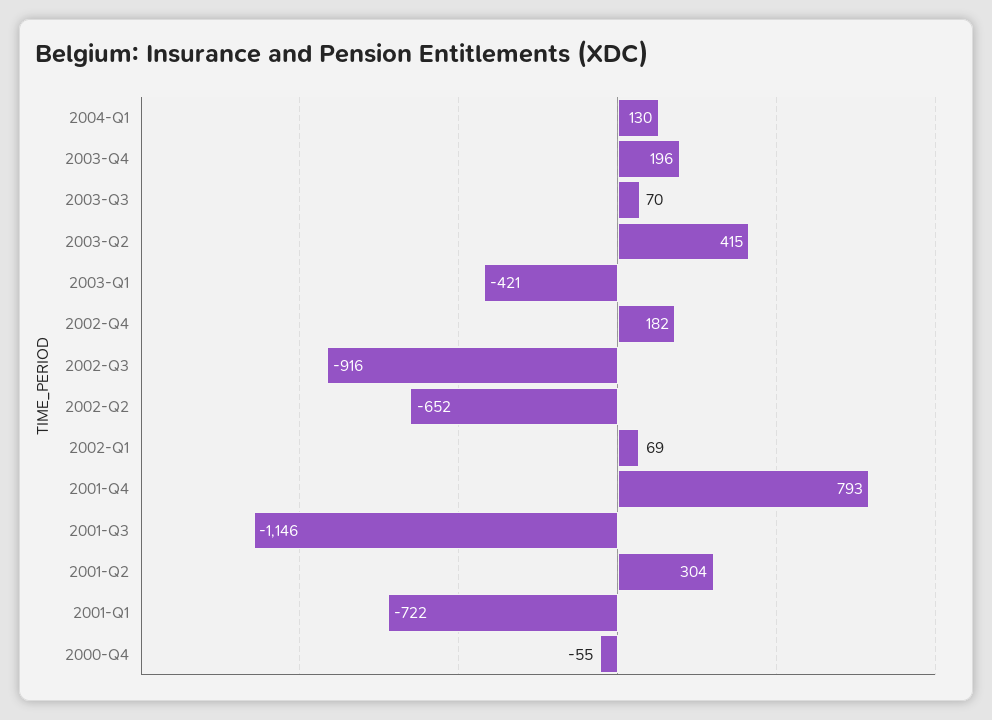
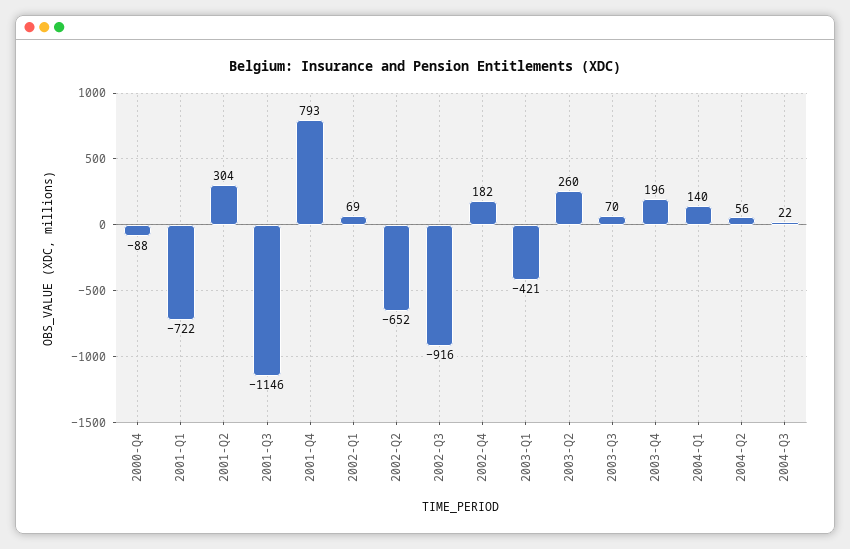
2004-Q1: 130 -> 140
2003-Q2: 415 -> 260
2000-Q4: -55 -> -88
2004-Q2: none -> 56
2004-Q3: none -> 22

